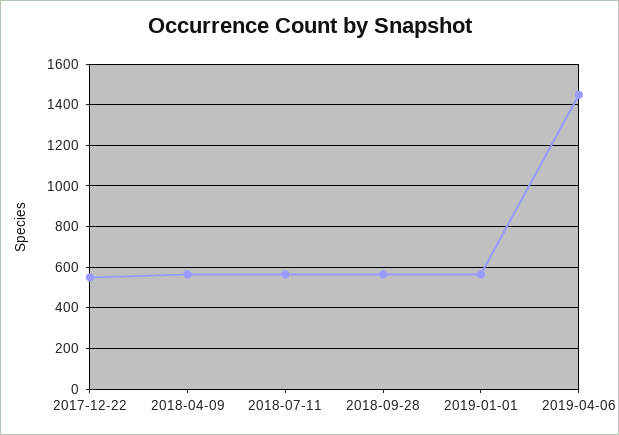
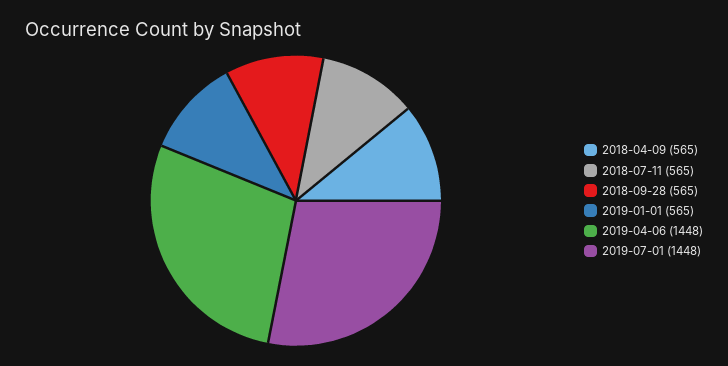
2017-12-22: 550 -> none
2019-07-01: none -> 1448

